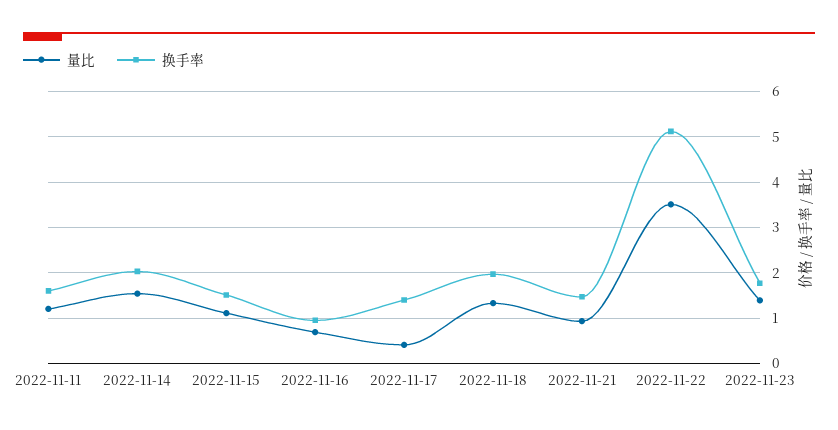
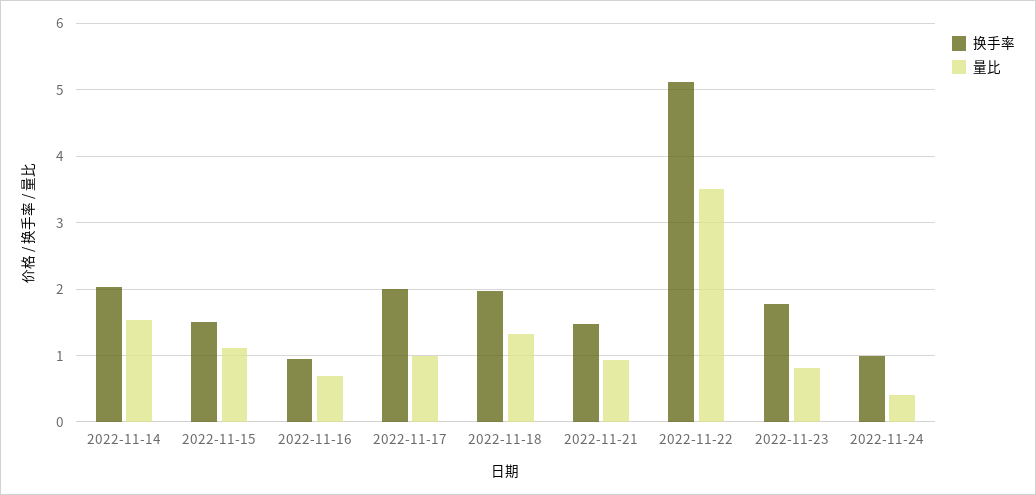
量比, 2022-11-11: 1.2 -> none
换手率, 2022-11-11: 1.6 -> none
量比, 2022-11-17: 0.4 -> 1
换手率, 2022-11-17: 1.4 -> 2
量比, 2022-11-23: 1.4 -> 0.8
换手率, 2022-11-24: none -> 1
量比, 2022-11-24: none -> 0.4

